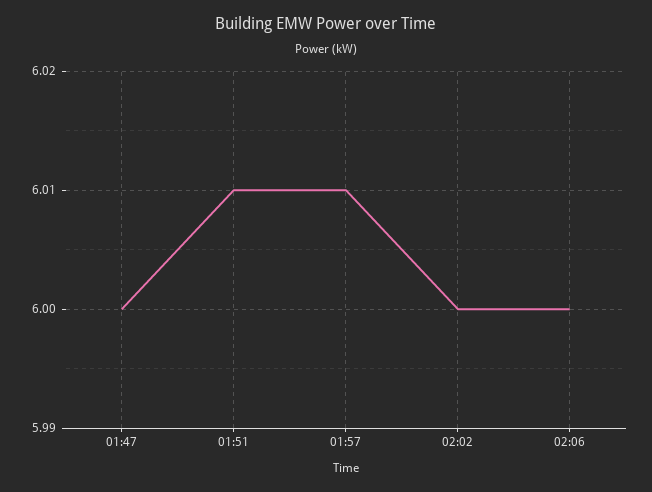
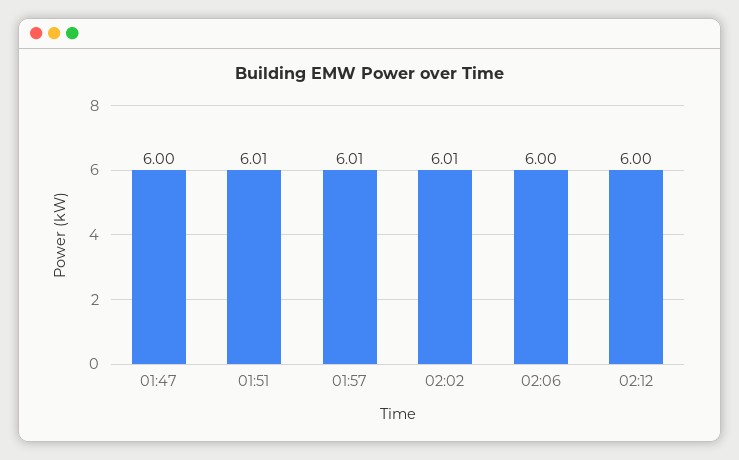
02:02: 6 -> 6.01
02:12: none -> 6

